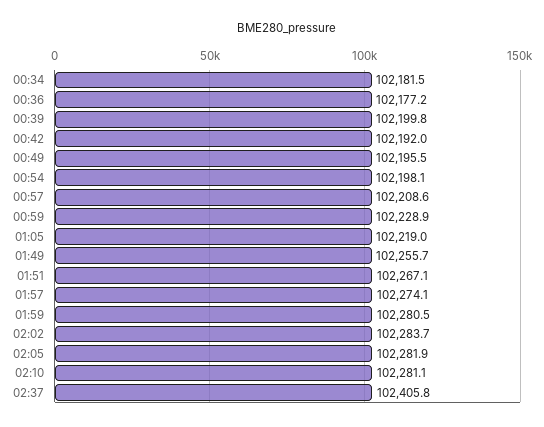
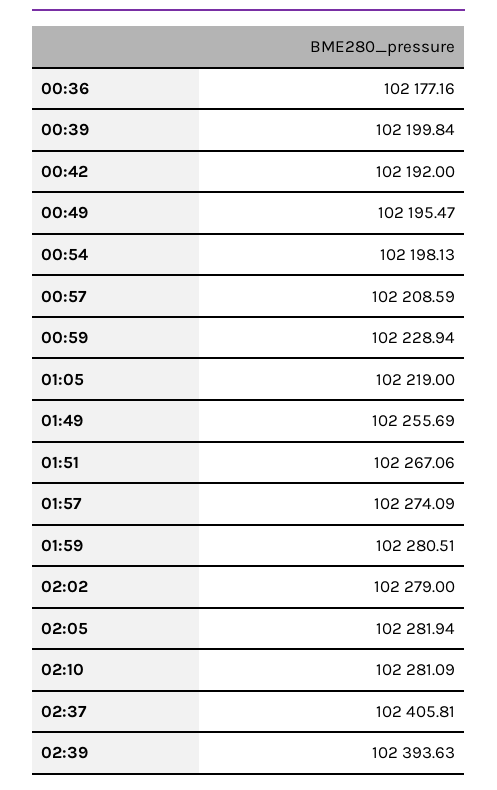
00:34: 102181.5 -> none
02:02: 102283.7 -> 102279
02:39: none -> 102393.63

